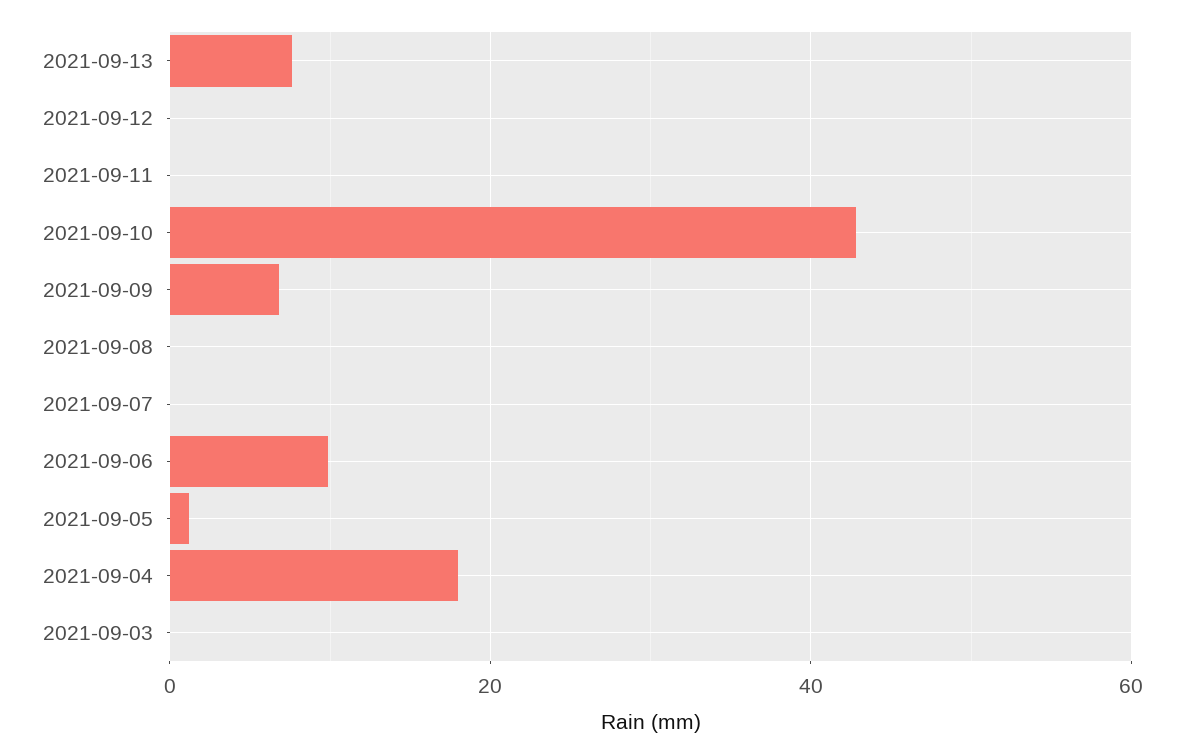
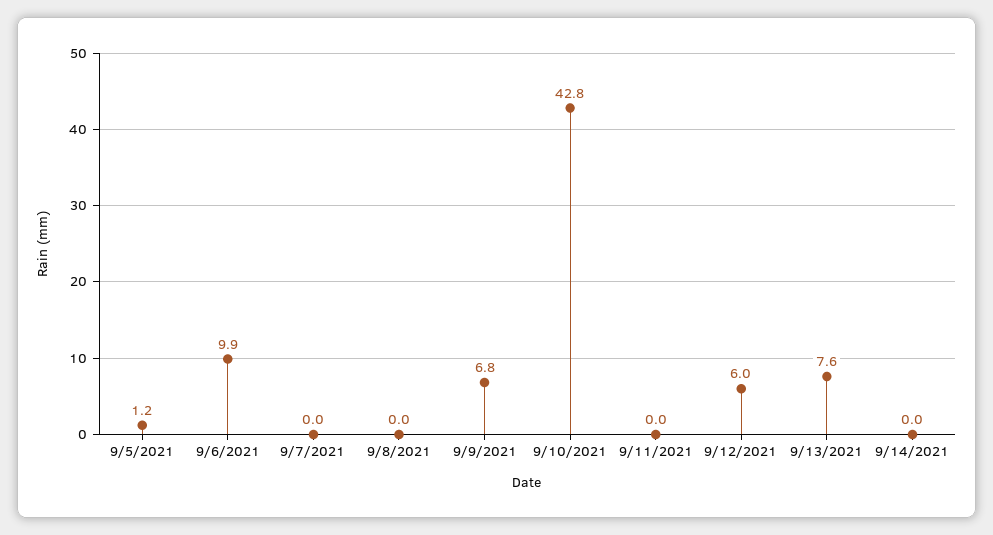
2021-09-12: 0 -> 6
2021-09-04: 18 -> none
2021-09-03: 0 -> none
9/14/2021: none -> 0

